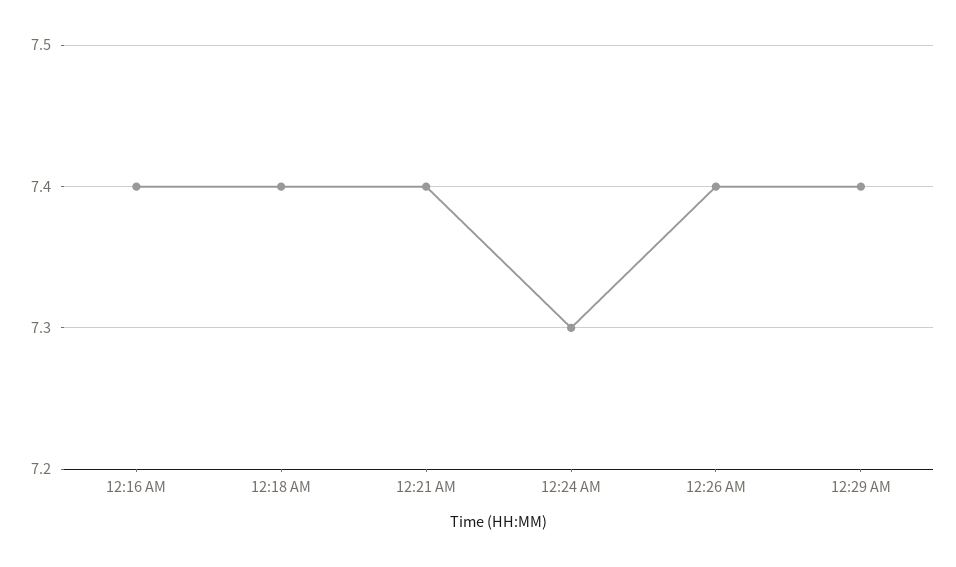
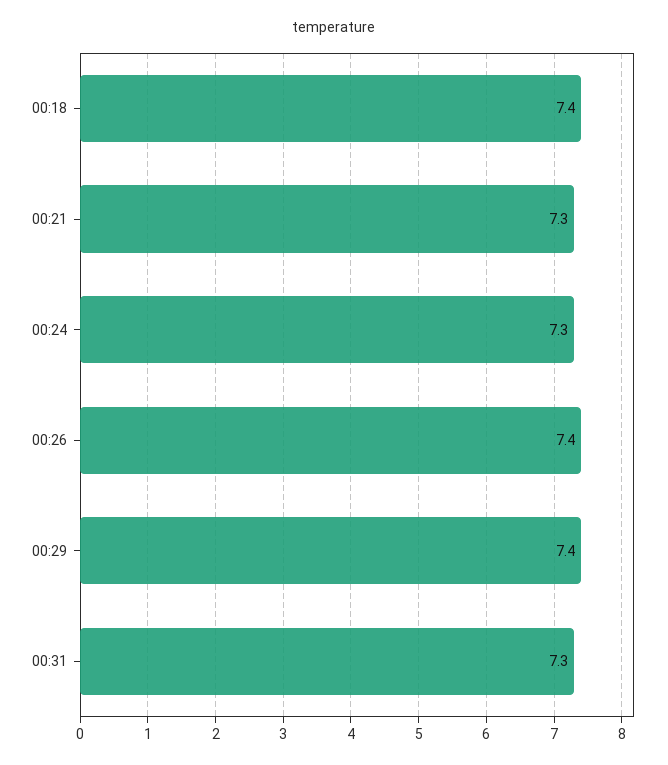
12:16 AM: 7.4 -> none
12:21 AM: 7.4 -> 7.3
00:31: none -> 7.3

